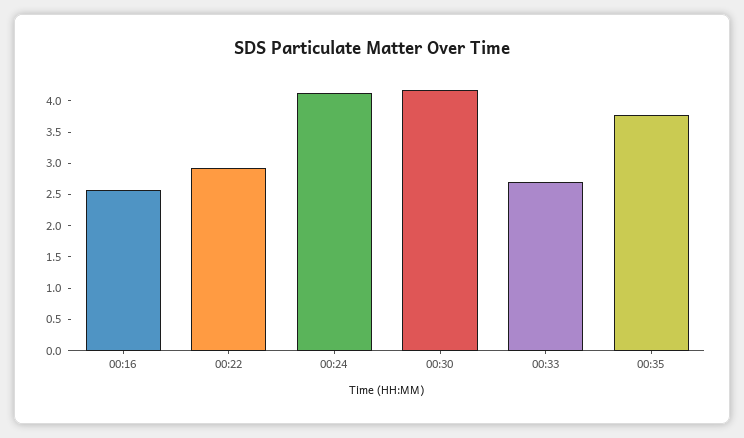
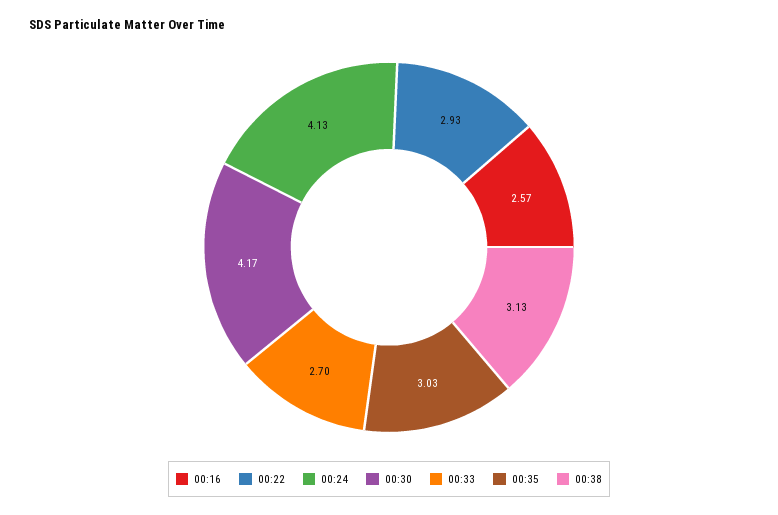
00:35: 3.75 -> 3.03
00:38: none -> 3.13

